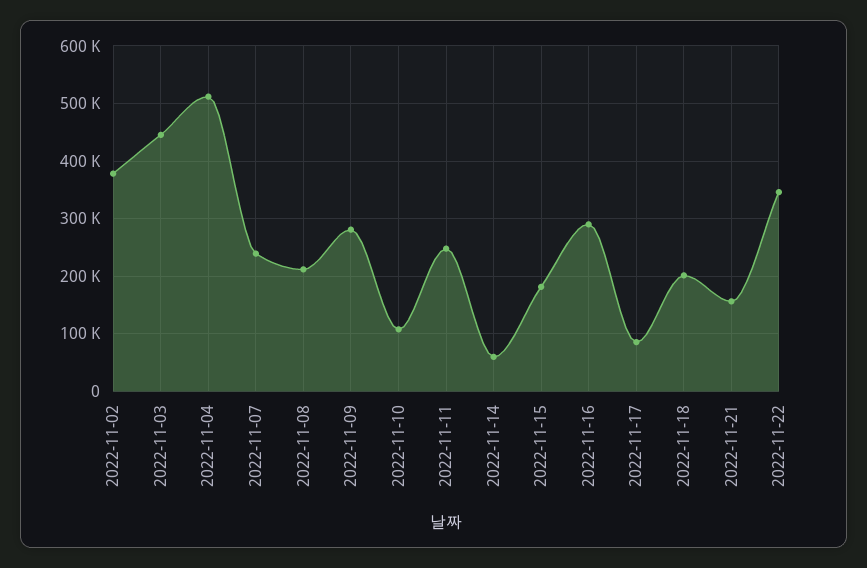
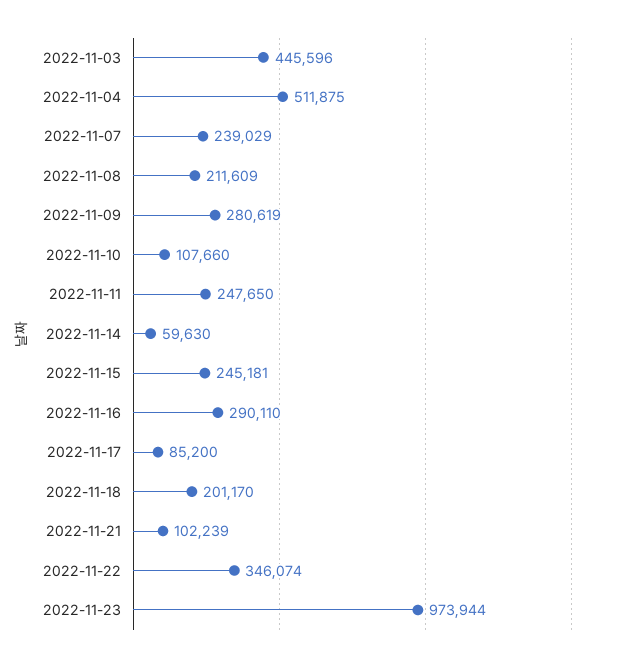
2022-11-02: 380000 -> none
2022-11-15: 180000 -> 245181
2022-11-21: 160000 -> 102239
2022-11-23: none -> 973944

